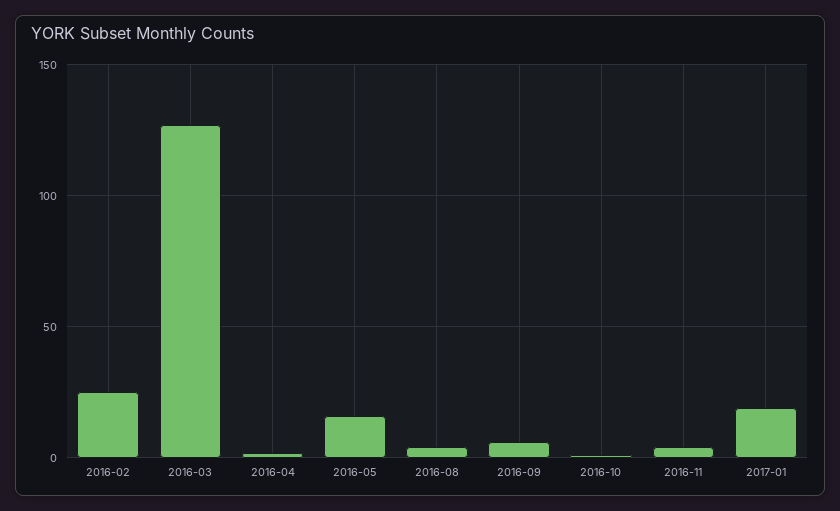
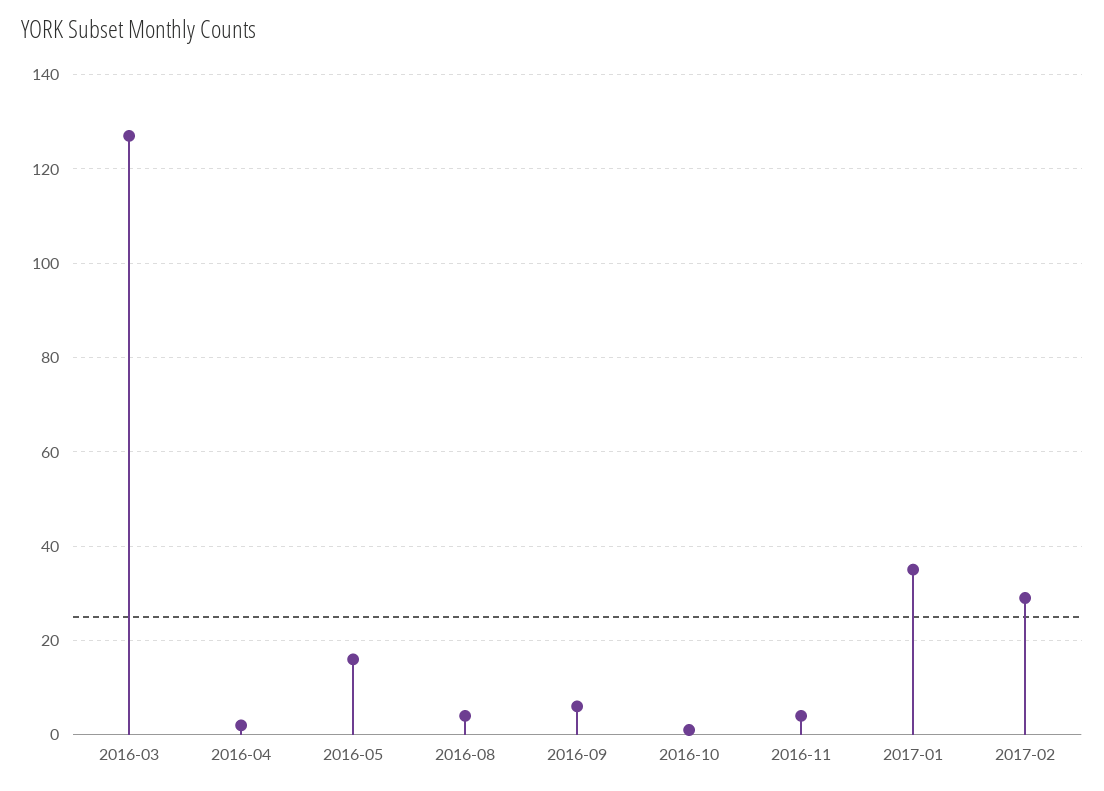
2016-02: 25 -> none
2017-01: 20 -> 35
2017-02: none -> 30

